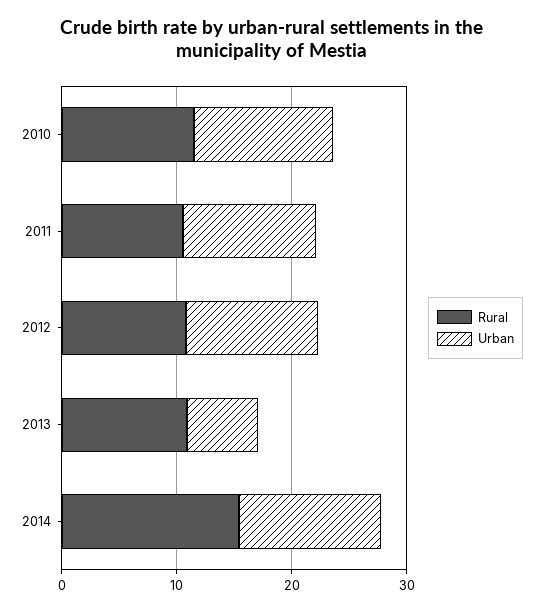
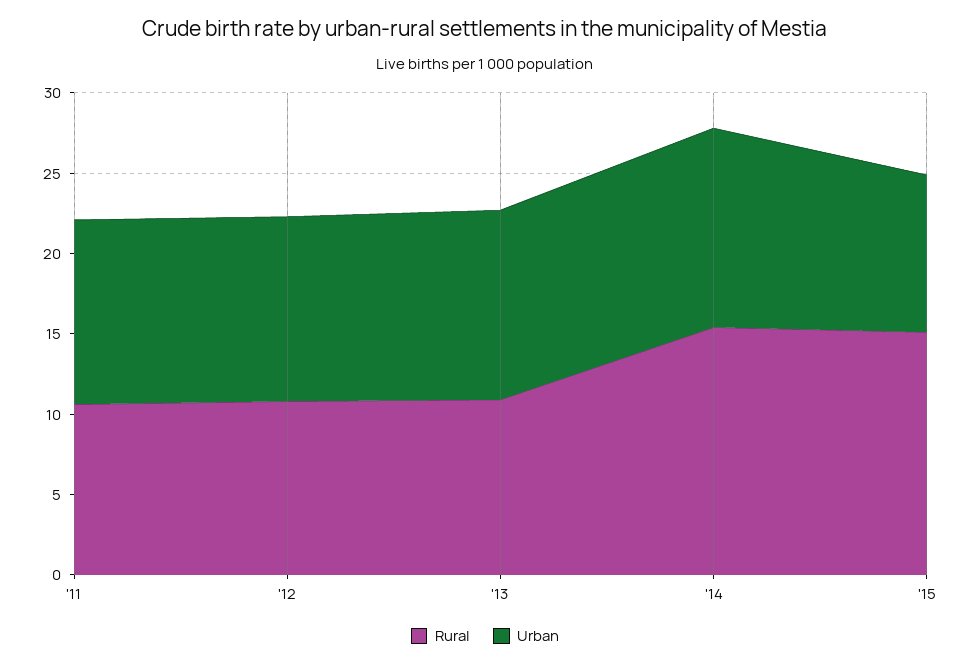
Rural, 2010: 12 -> none
Urban, 2010: 12 -> none
Urban, 2013: 6 -> 12
Rural, '15: none -> 15
Urban, '15: none -> 10

